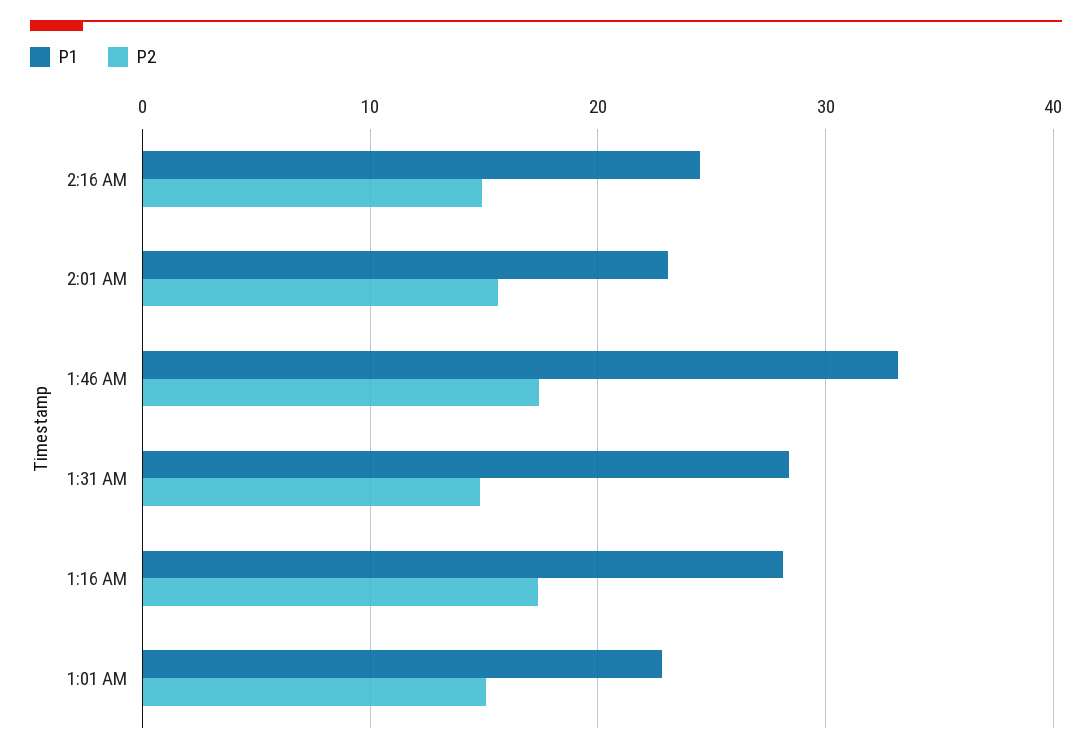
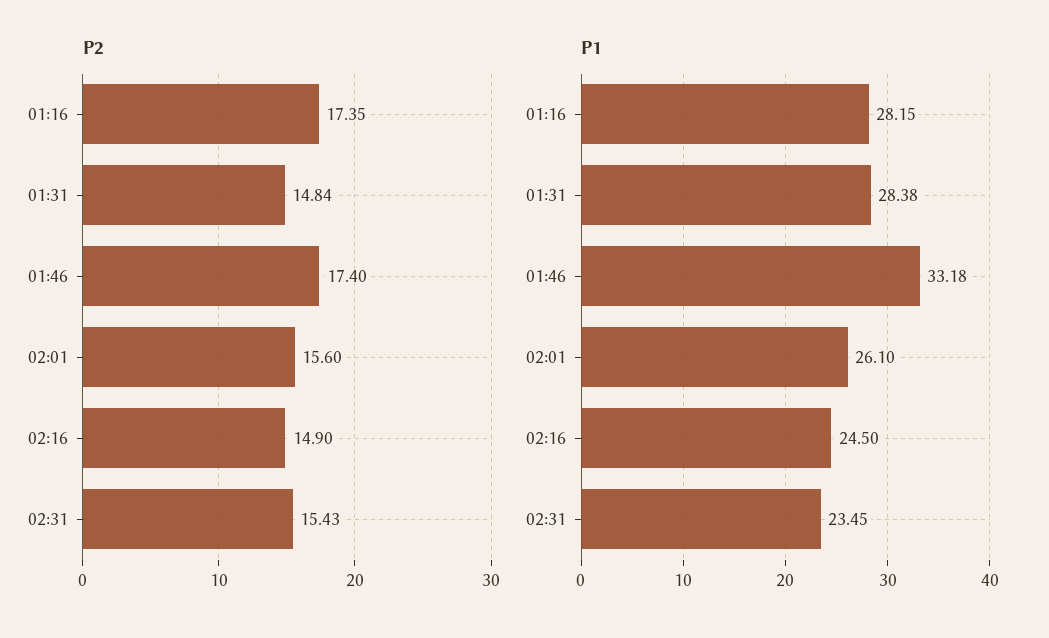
P1, 2:01 AM: 23 -> 26.1
P1, 1:01 AM: 23 -> none
P2, 1:01 AM: 15 -> none
P2, 02:31: none -> 15.43
P1, 02:31: none -> 23.45

